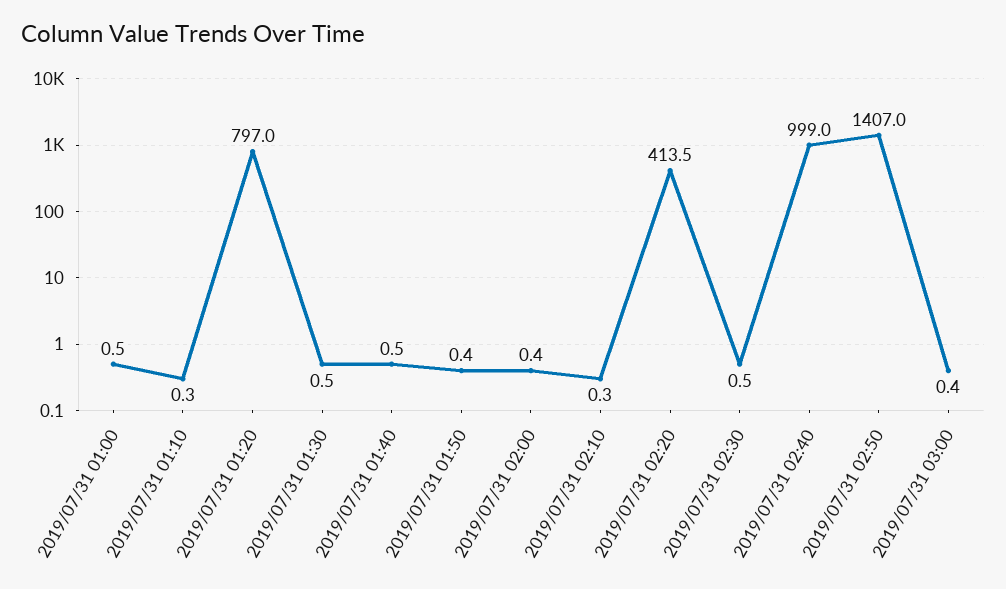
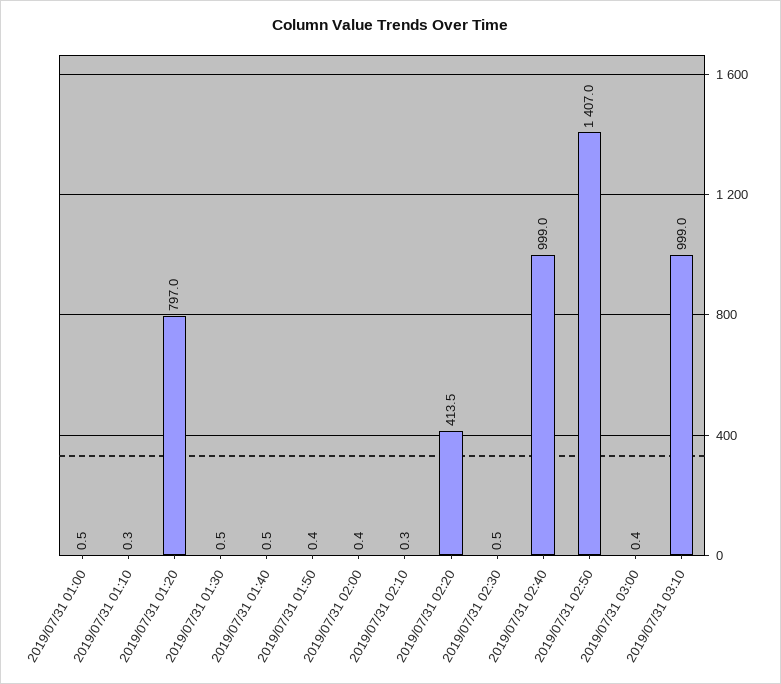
2019/07/31 03:10: none -> 999

